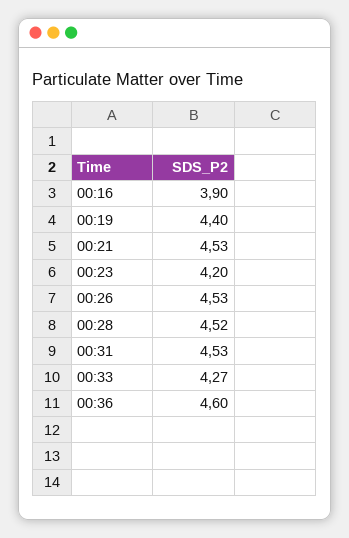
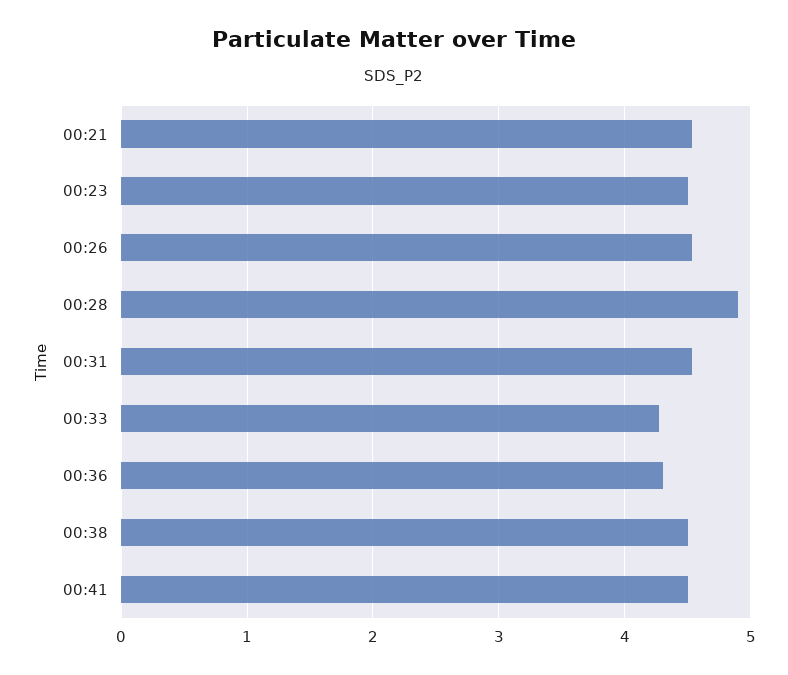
00:16: 3.9 -> none
00:19: 4.4 -> none
00:23: 4.2 -> 4.5
00:28: 4.52 -> 4.9
00:36: 4.6 -> 4.3
00:38: none -> 4.5
00:41: none -> 4.5

